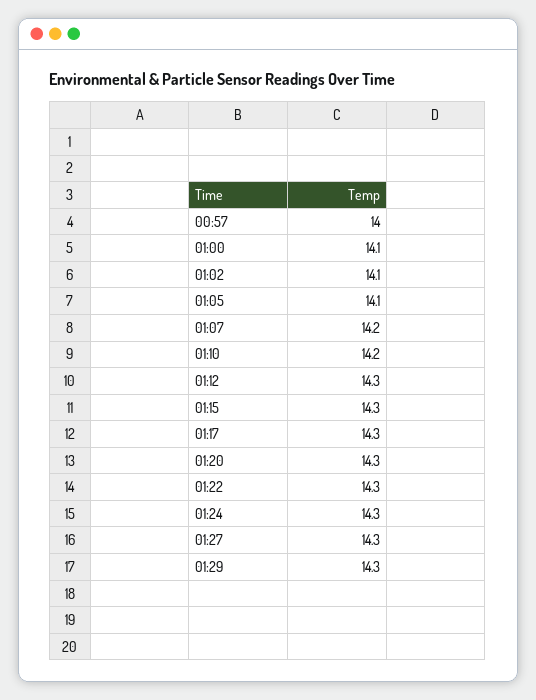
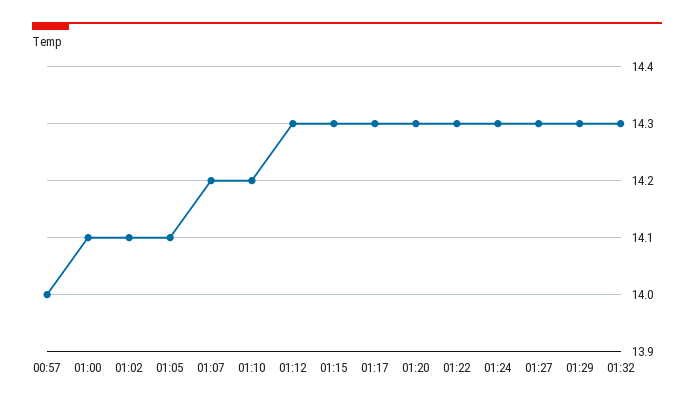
01:32: none -> 14.3

